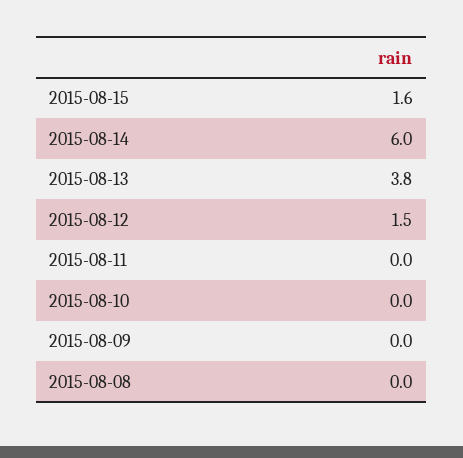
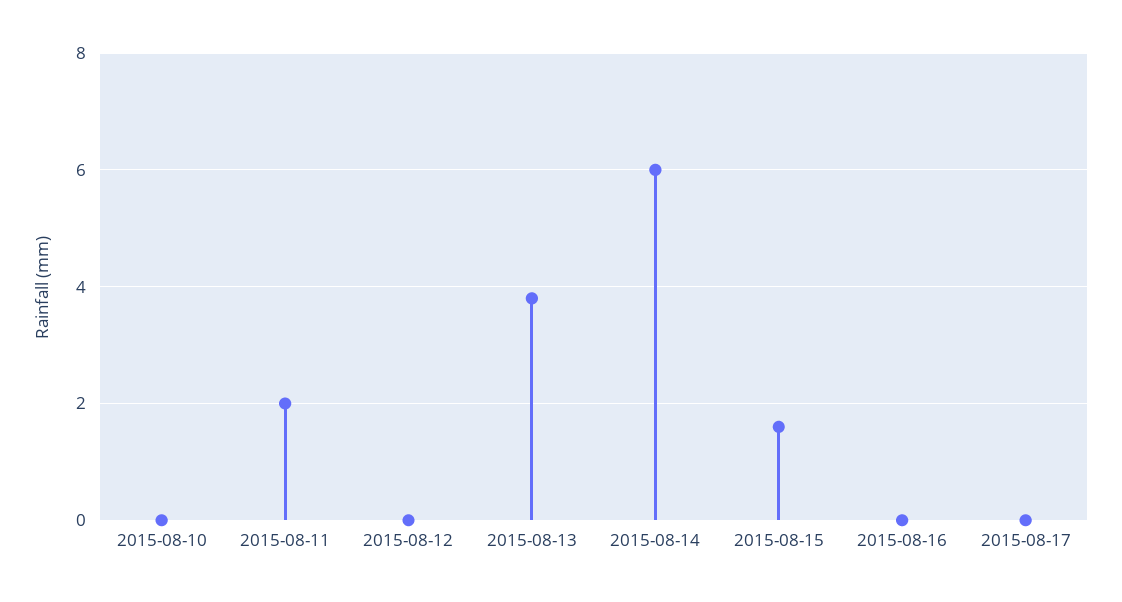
2015-08-12: 1.5 -> 0
2015-08-11: 0 -> 2
2015-08-09: 0 -> none
2015-08-08: 0 -> none
2015-08-16: none -> 0
2015-08-17: none -> 0

